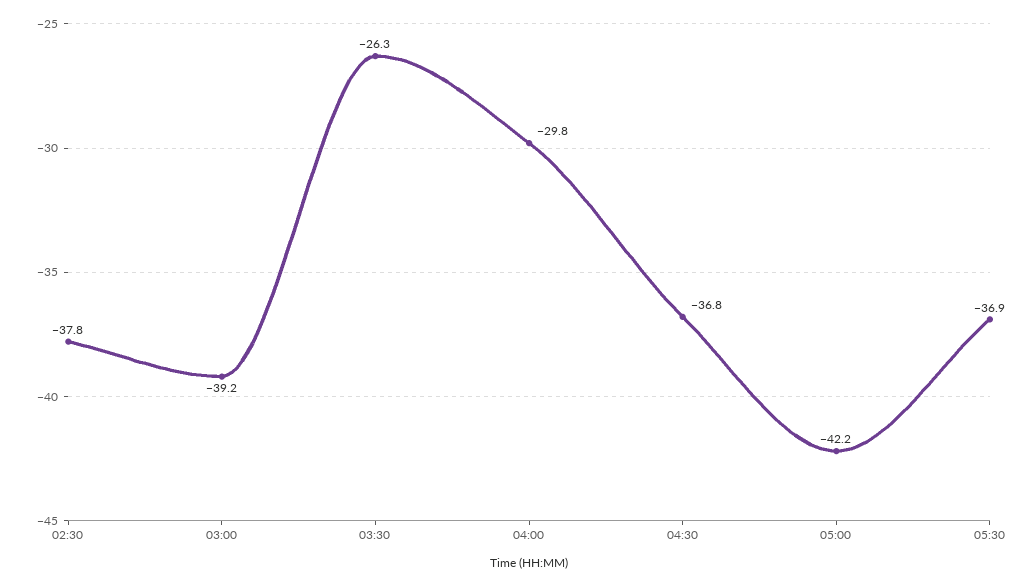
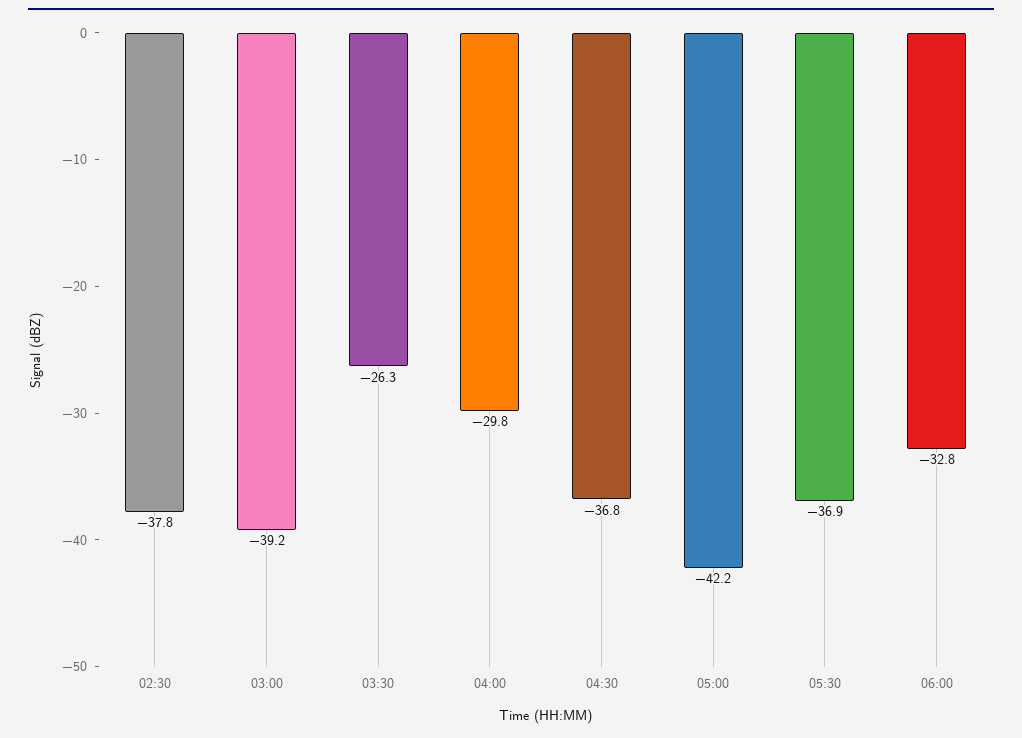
06:00: none -> -32.8

